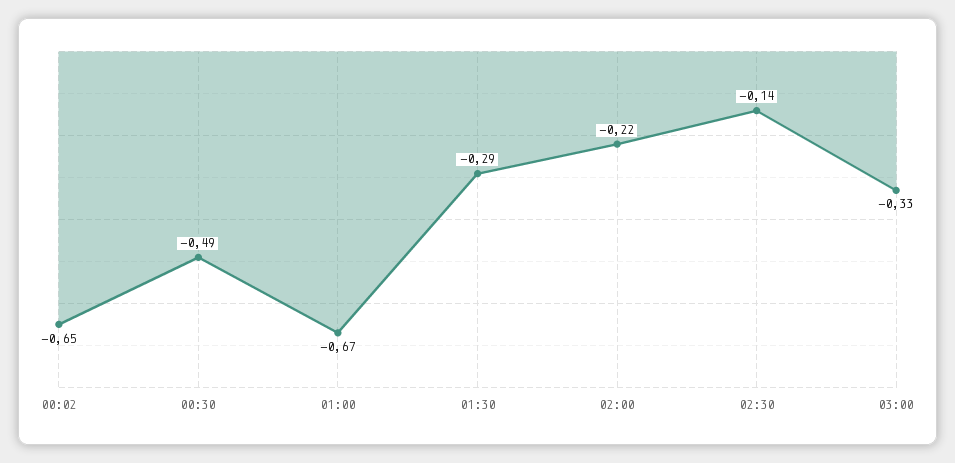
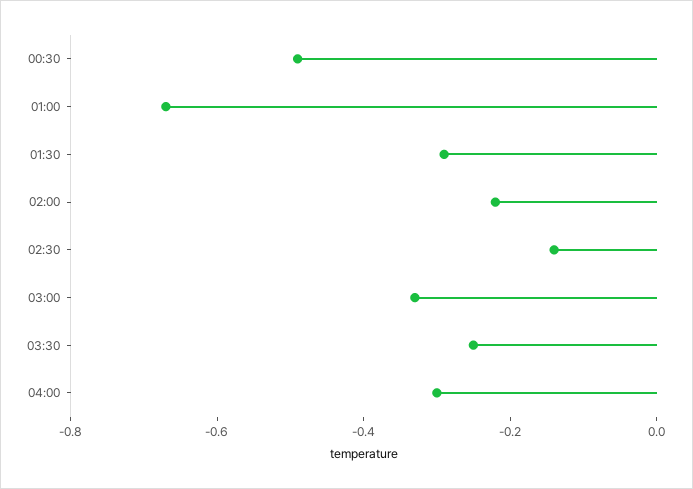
00:02: -0.65 -> none
03:30: none -> -0.25
04:00: none -> -0.3

